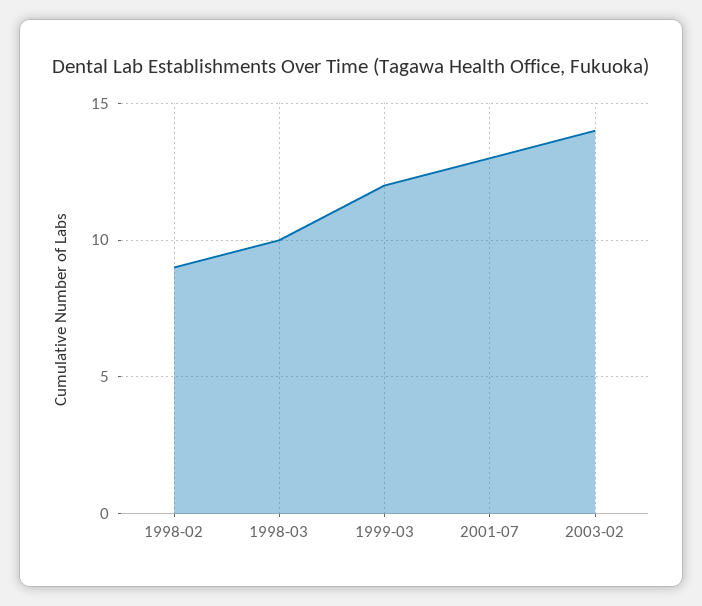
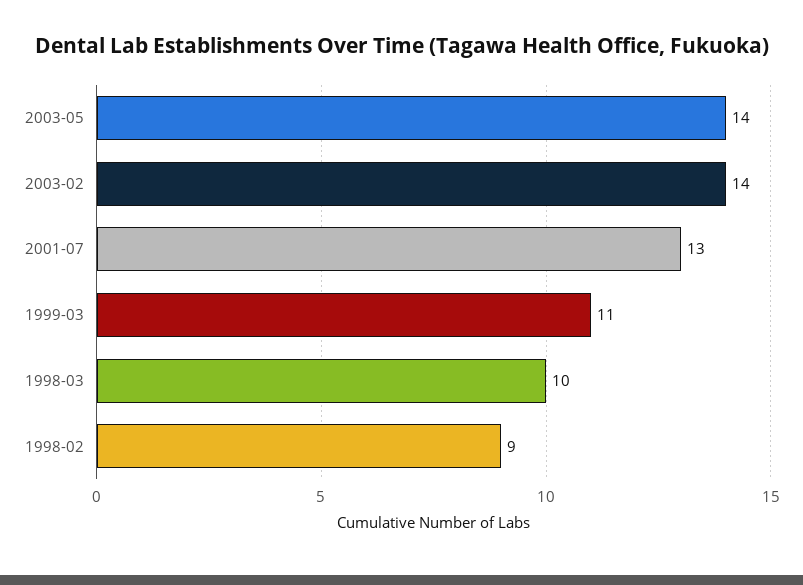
1999-03: 12 -> 11
2003-05: none -> 14

